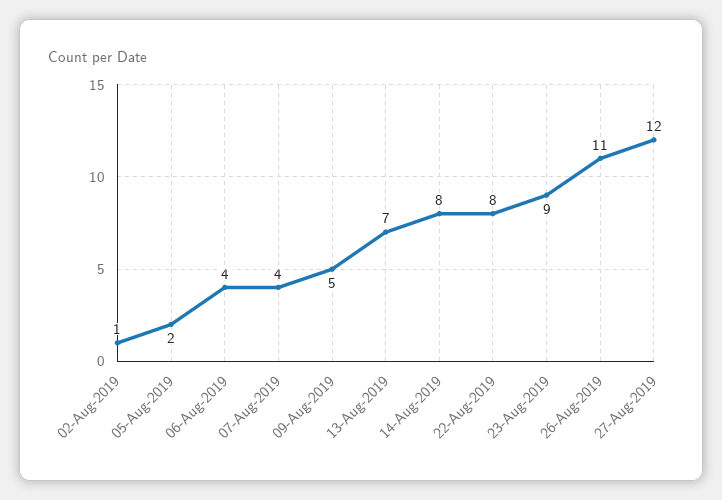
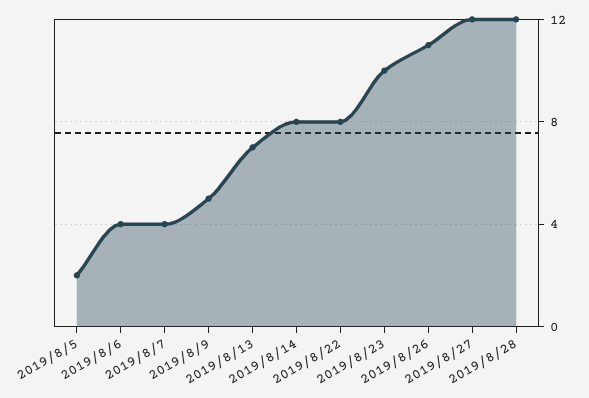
02-Aug-2019: 1 -> none
23-Aug-2019: 9 -> 10
2019/8/28: none -> 12

